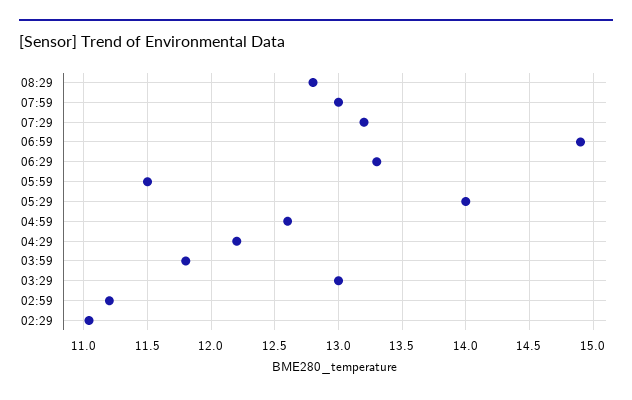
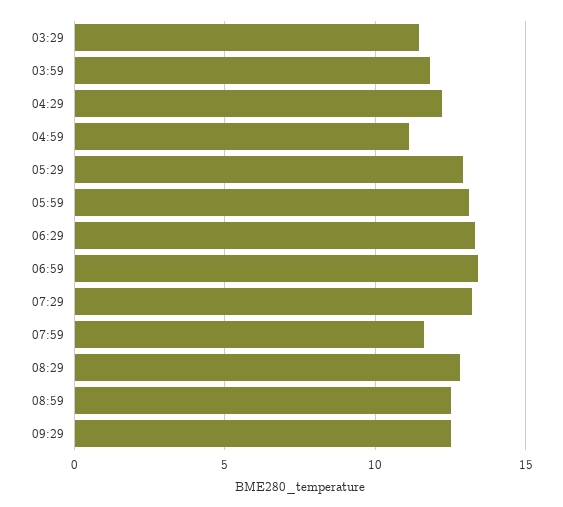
07:59: 13 -> 11.5
06:59: 14.9 -> 13.5
05:59: 11.5 -> 13
05:29: 14 -> 13
04:59: 12.6 -> 11
03:29: 13 -> 11.5
02:59: 11.2 -> none
02:29: 11.05 -> none
08:59: none -> 12.5
09:29: none -> 12.5

